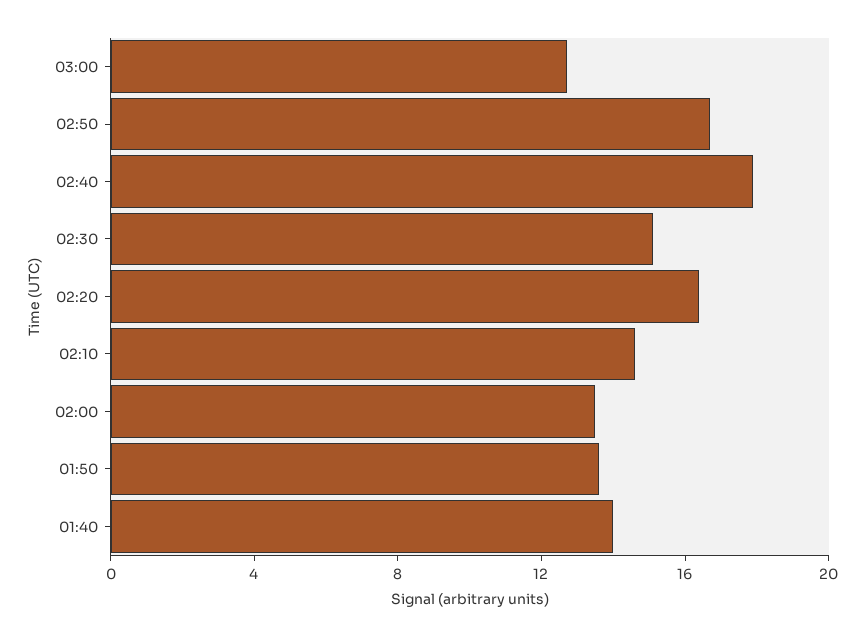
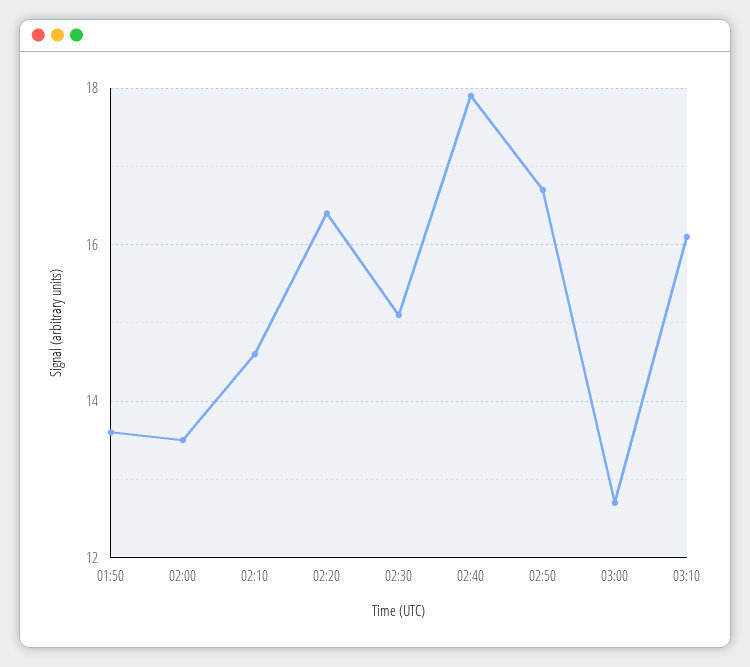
01:40: 14 -> none
03:10: none -> 16

